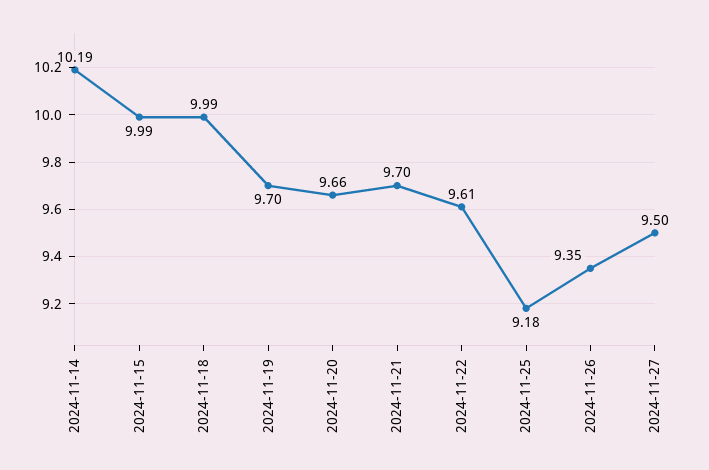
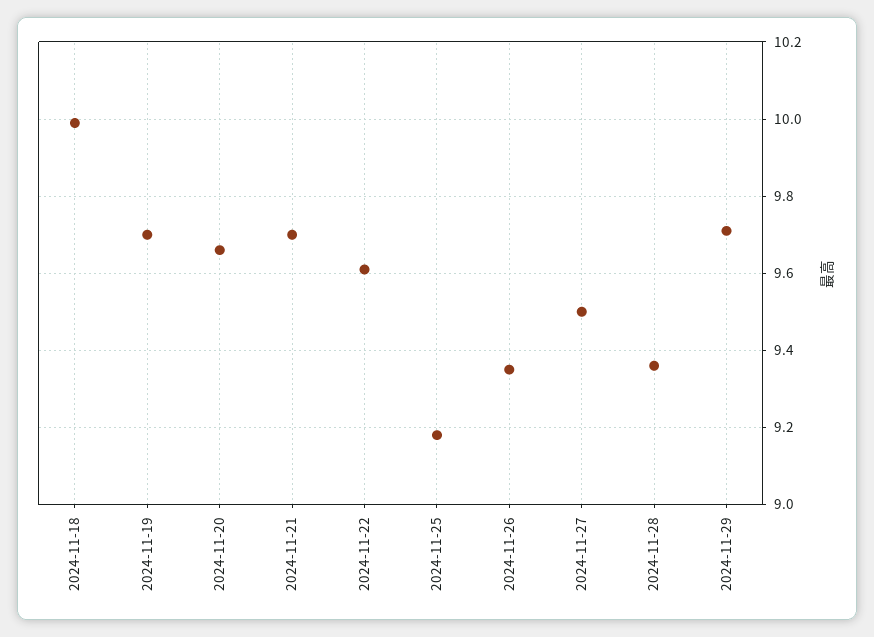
2024-11-14: 10.19 -> none
2024-11-15: 9.99 -> none
2024-11-28: none -> 9.35
2024-11-29: none -> 9.7

